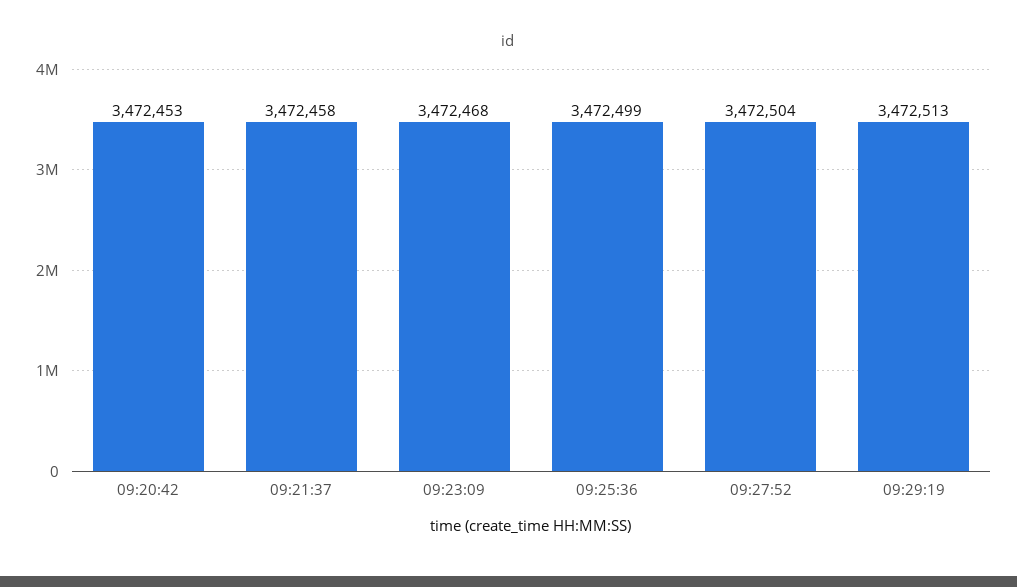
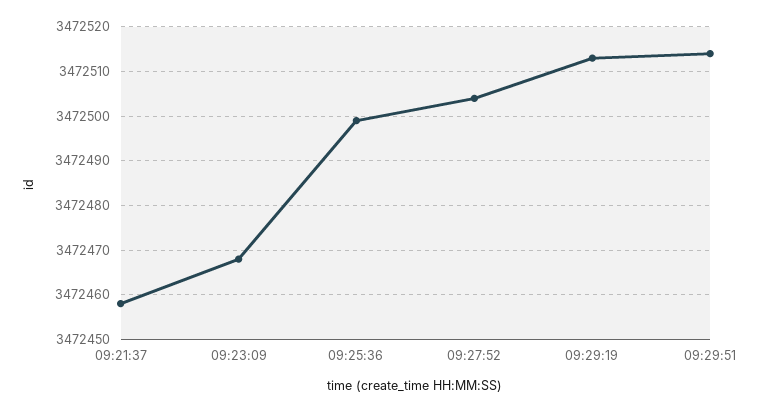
09:20:42: 3472453 -> none
09:29:51: none -> 3472515

